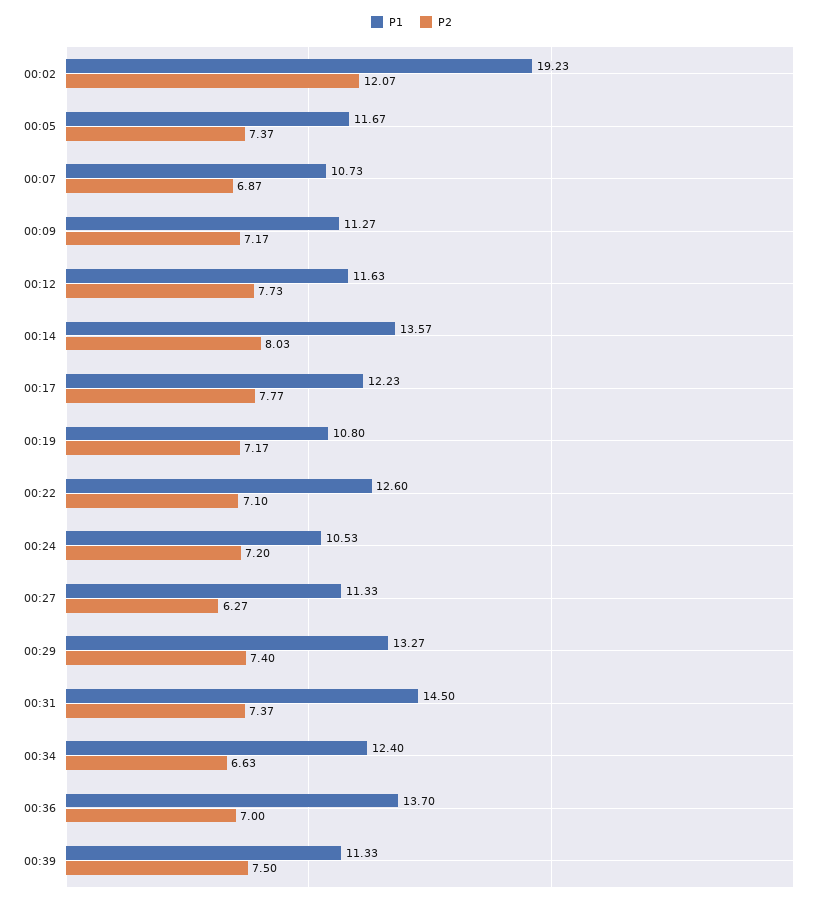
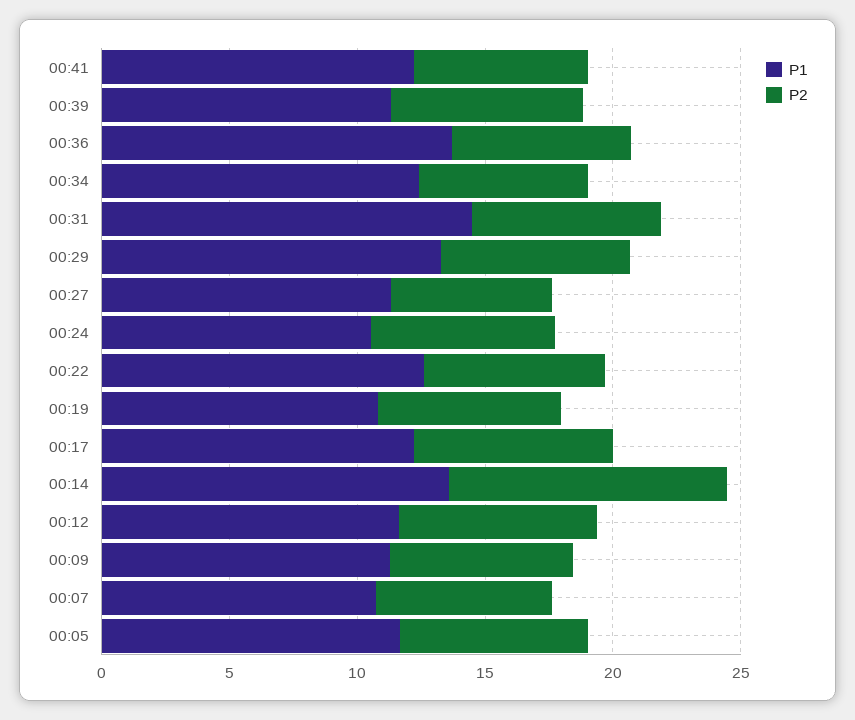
P1, 00:02: 19.23 -> none
P2, 00:02: 12.07 -> none
P2, 00:14: 8.03 -> 11
P1, 00:41: none -> 12
P2, 00:41: none -> 7

